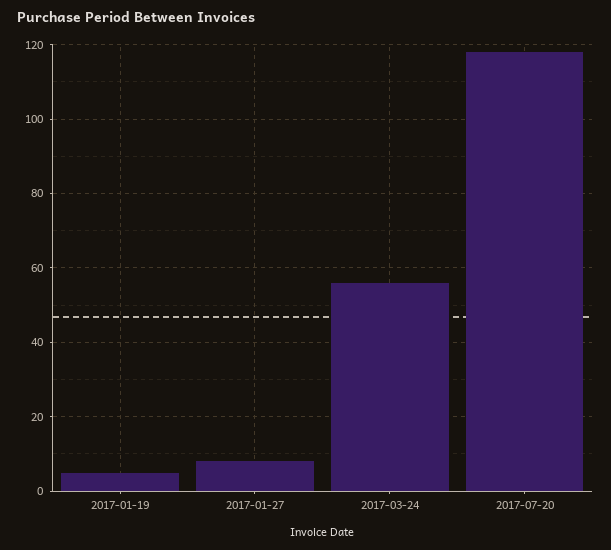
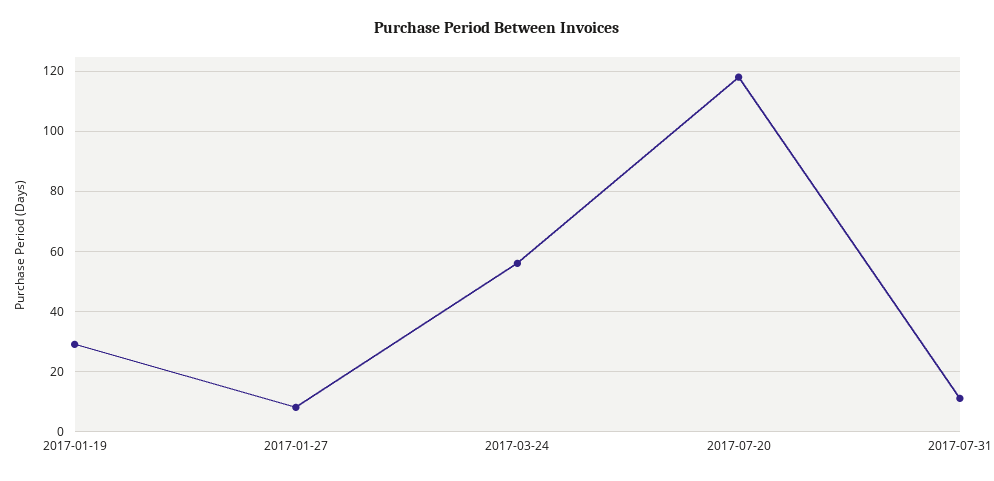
2017-01-19: 5 -> 30
2017-07-31: none -> 10

